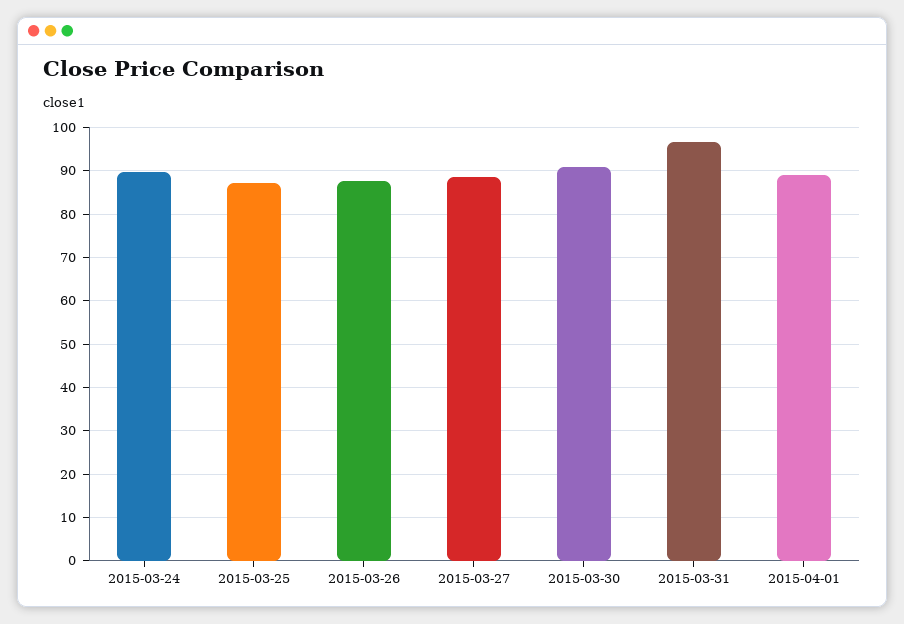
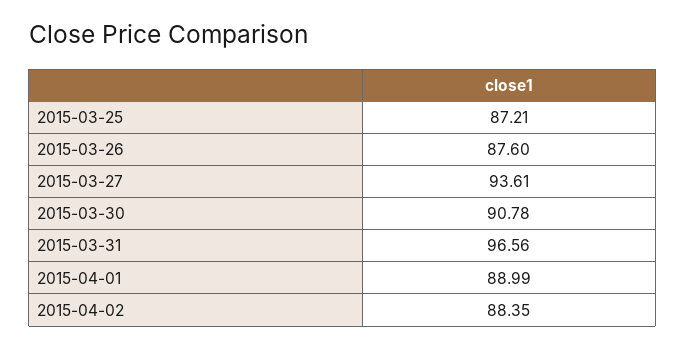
2015-03-24: 90 -> none
2015-03-27: 88 -> 93.61
2015-04-02: none -> 88.35

